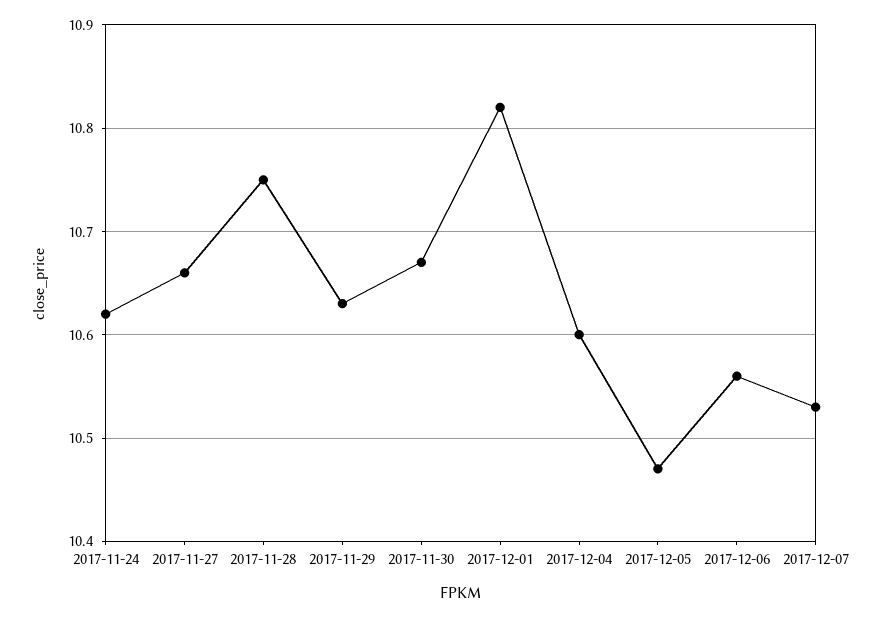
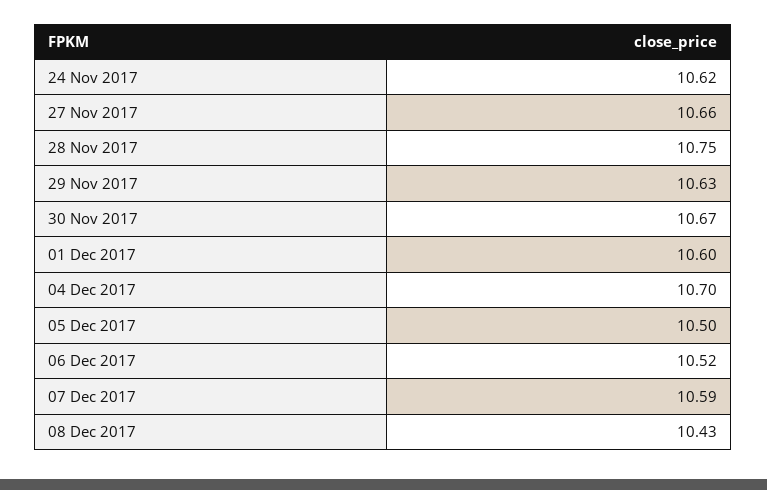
2017-12-01: 10.82 -> 10.6
2017-12-04: 10.6 -> 10.7
2017-12-05: 10.47 -> 10.5
2017-12-06: 10.56 -> 10.52
2017-12-07: 10.53 -> 10.59
08 Dec 2017: none -> 10.43

